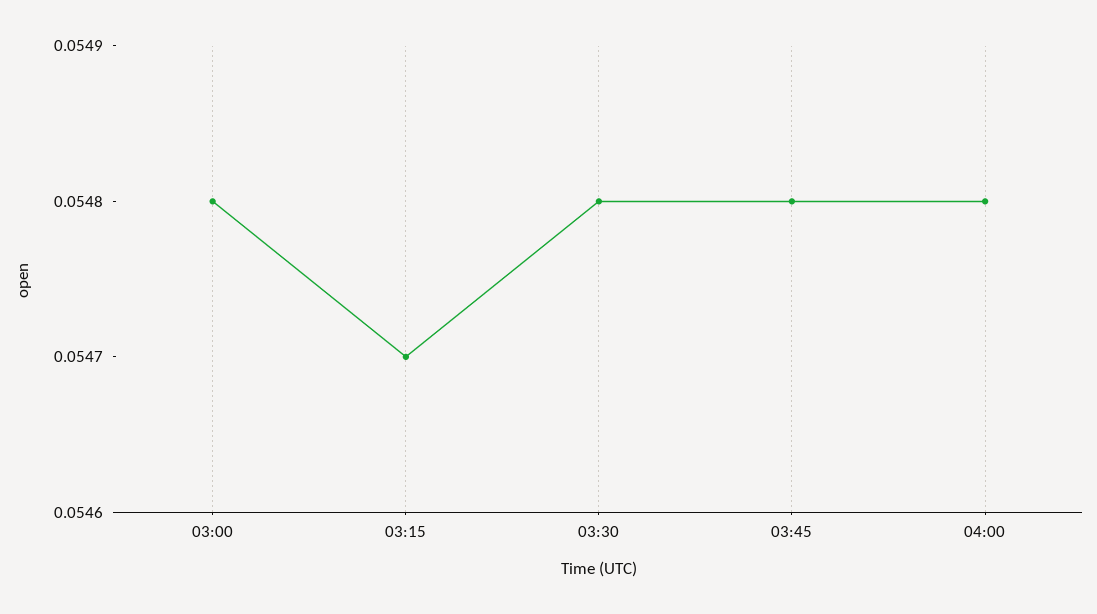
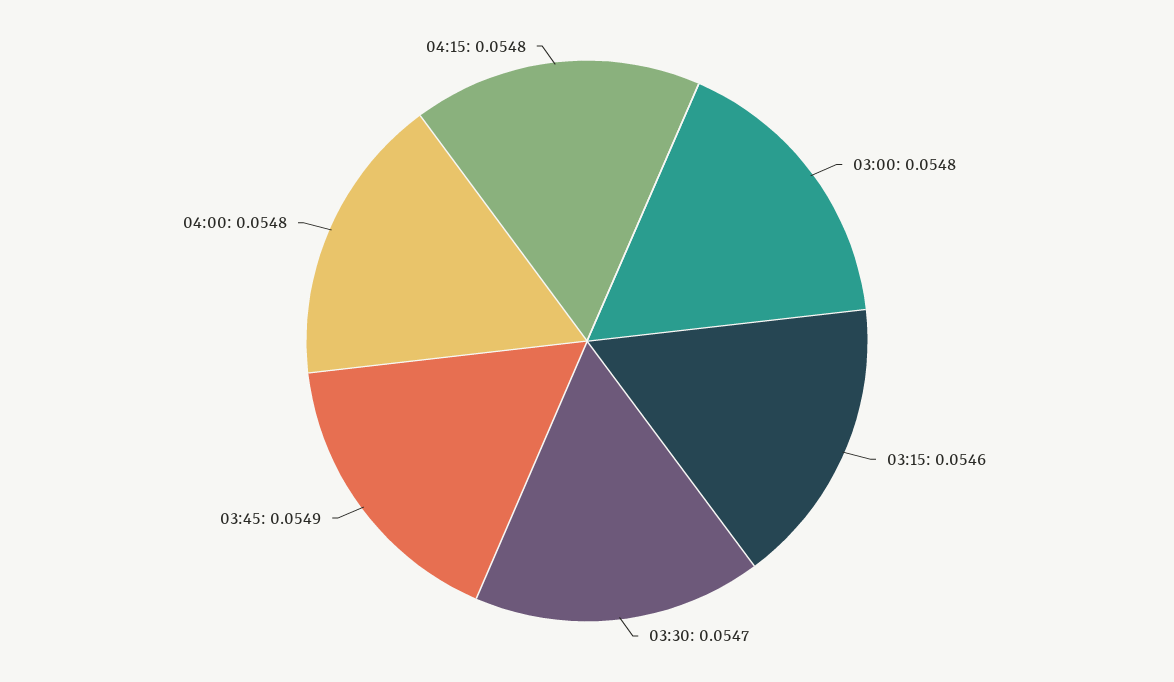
03:15: 0.0547 -> 0.0546
03:30: 0.0548 -> 0.0547
03:45: 0.0548 -> 0.0549
04:15: none -> 0.0548

